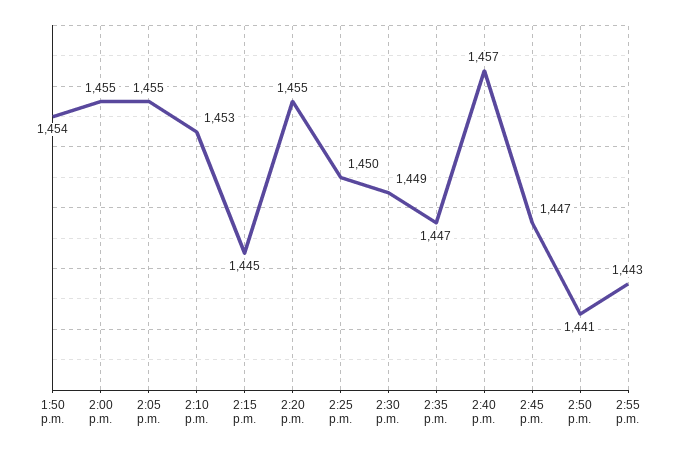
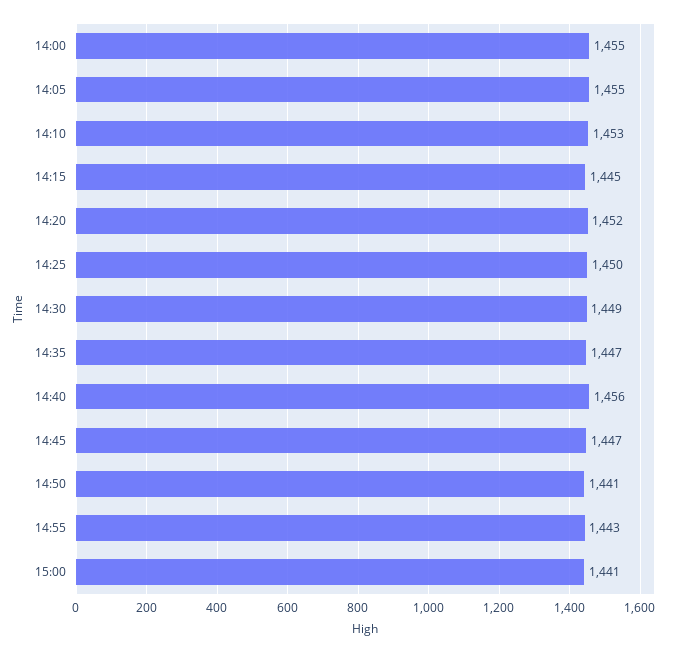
1:50 p.m.: 1454 -> none
2:20 p.m.: 1455 -> 1452
2:40 p.m.: 1457 -> 1456
15:00: none -> 1441

